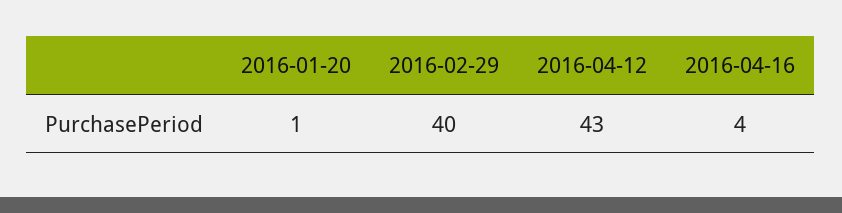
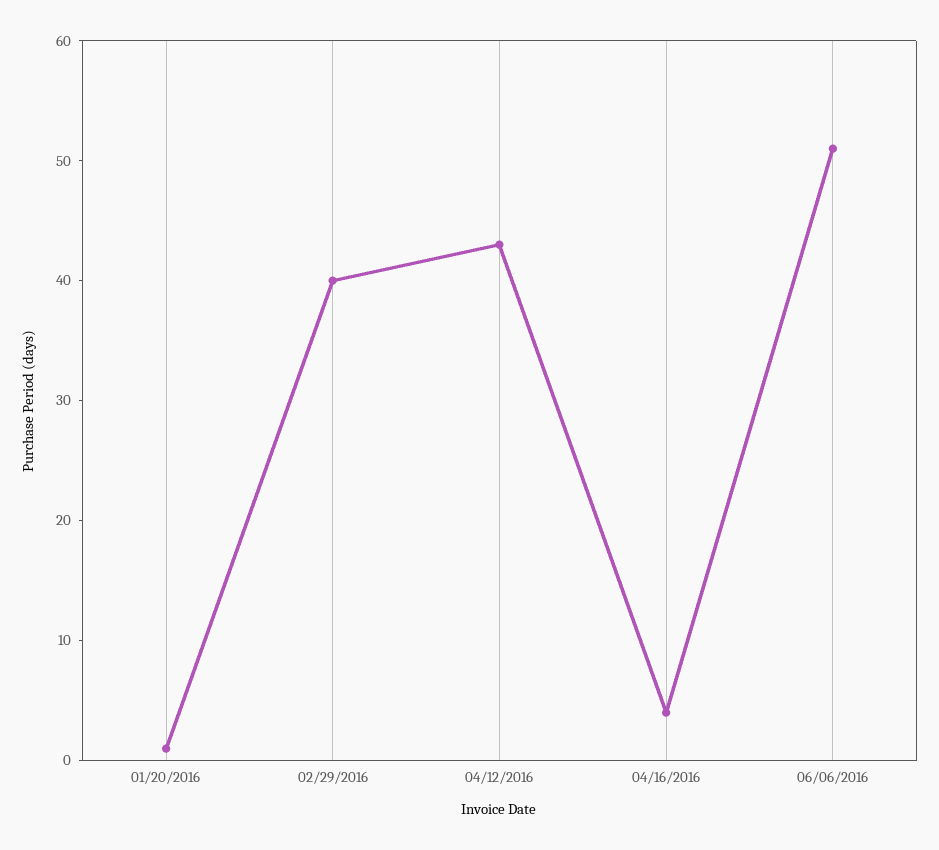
06/06/2016: none -> 51

